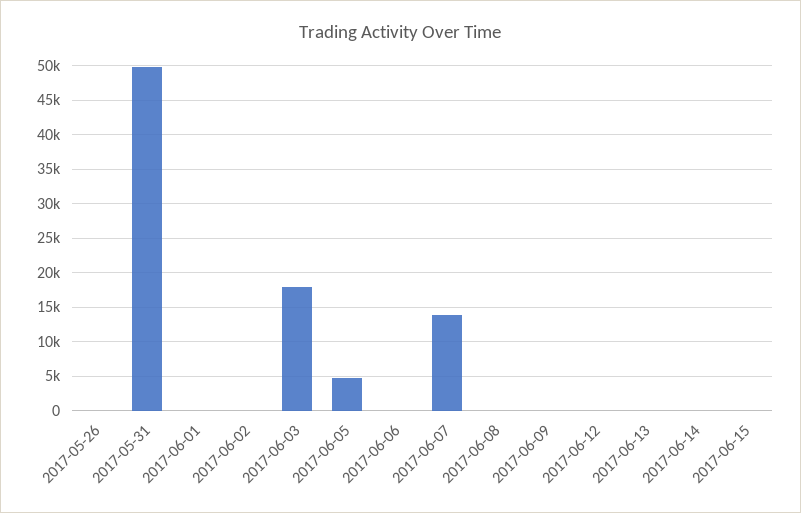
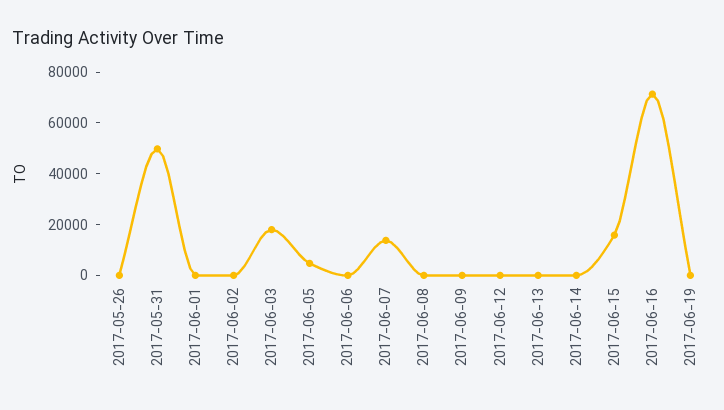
2017-06-15: 0 -> 15000
2017-06-16: none -> 70000
2017-06-19: none -> 0

